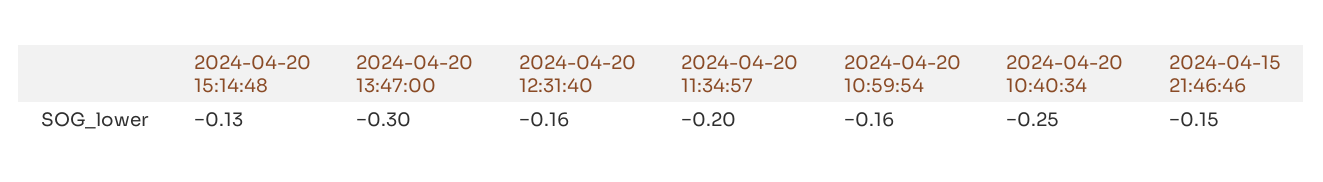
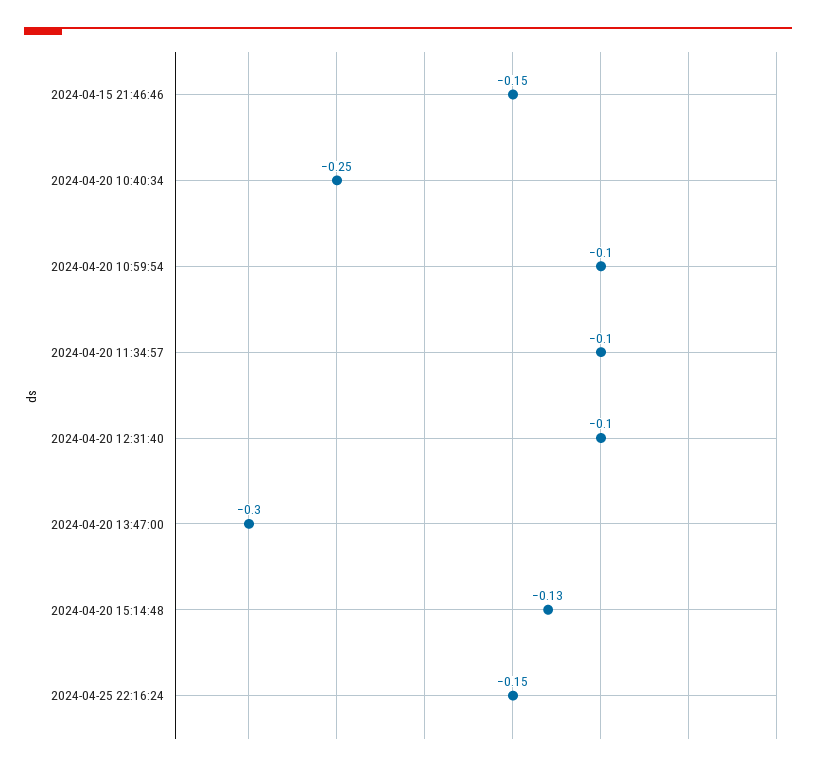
2024-04-20 12:31:40: -0.16 -> -0.1
2024-04-20 11:34:57: -0.2 -> -0.1
2024-04-20 10:59:54: -0.16 -> -0.1
2024-04-25 22:16:24: none -> -0.15

